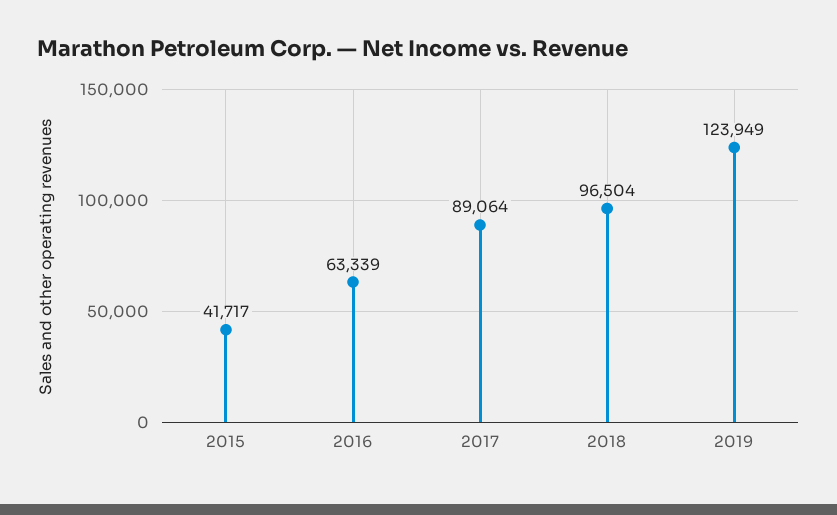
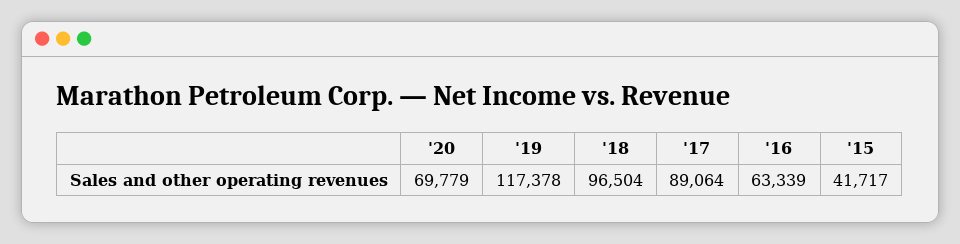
2019: 123949 -> 117378
'20: none -> 69779

